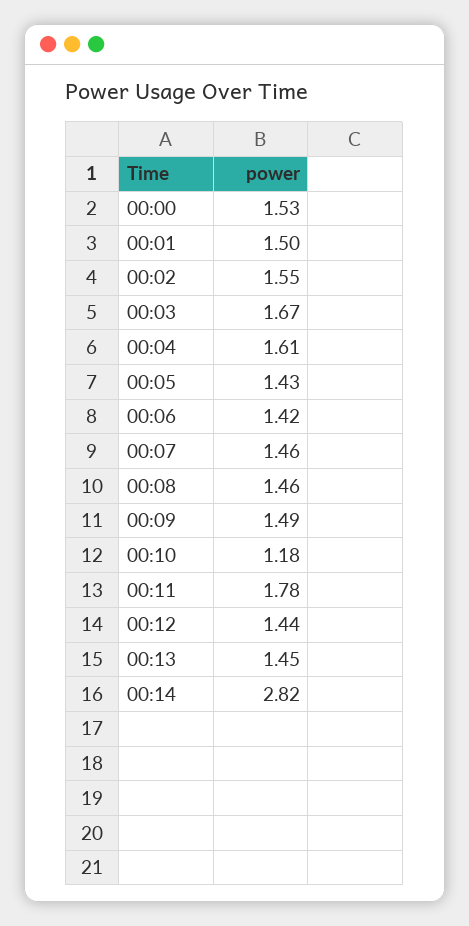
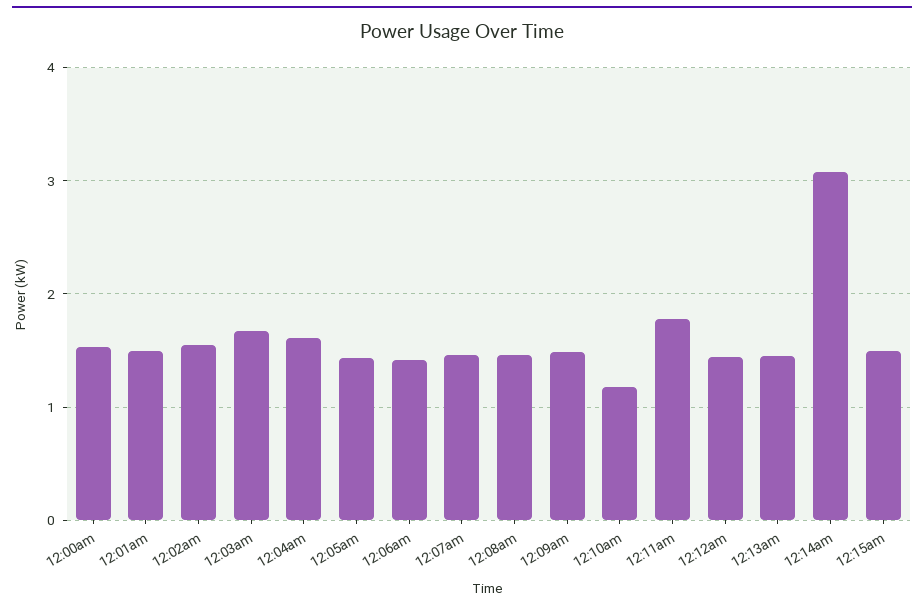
00:14: 2.82 -> 3.1
12:15am: none -> 1.5

